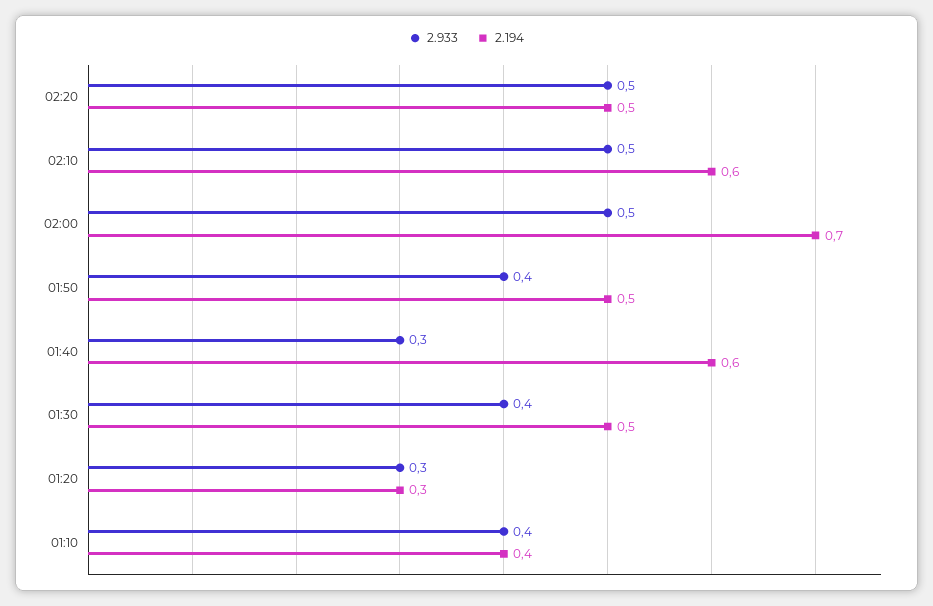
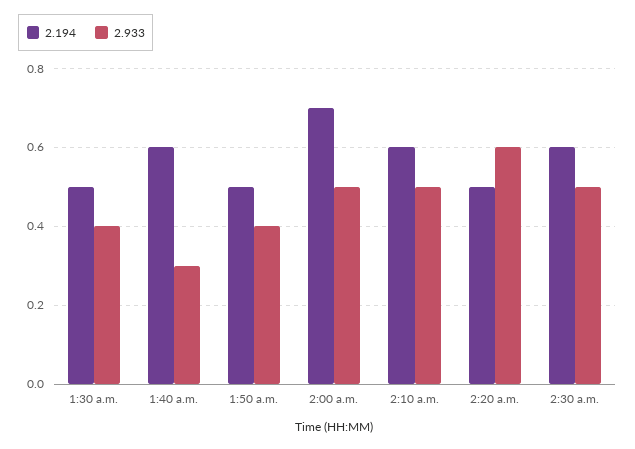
2.933, 02:20: 0.5 -> 0.6
2.933, 01:20: 0.3 -> none
2.194, 01:20: 0.3 -> none
2.933, 01:10: 0.4 -> none
2.194, 01:10: 0.4 -> none
2.194, 2:30 a.m.: none -> 0.6
2.933, 2:30 a.m.: none -> 0.5

